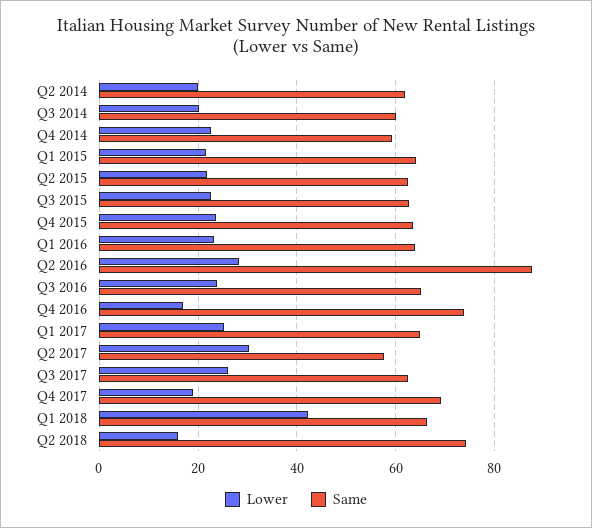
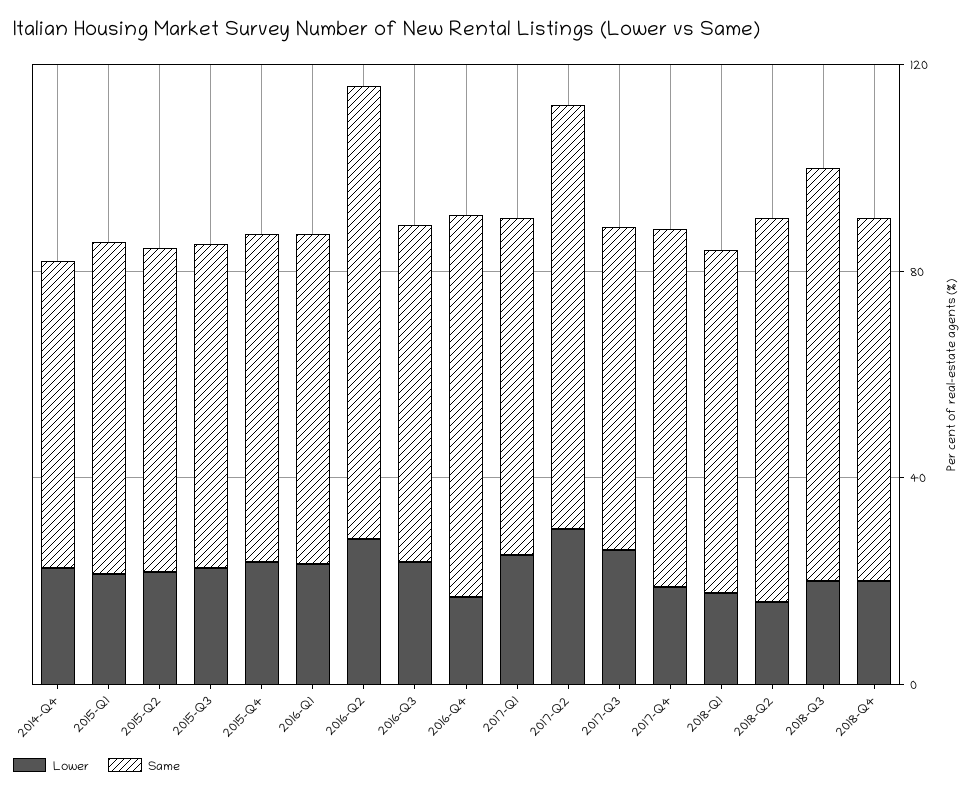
Lower, Q2 2014: 20 -> none
Same, Q2 2014: 62 -> none
Lower, Q3 2014: 20 -> none
Same, Q3 2014: 60 -> none
Same, Q2 2017: 58 -> 80
Lower, Q1 2018: 42 -> 20
Lower, 2018-Q3: none -> 20
Same, 2018-Q3: none -> 80
Lower, 2018-Q4: none -> 20
Same, 2018-Q4: none -> 70

